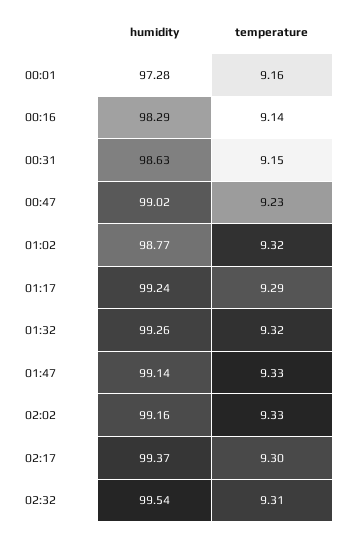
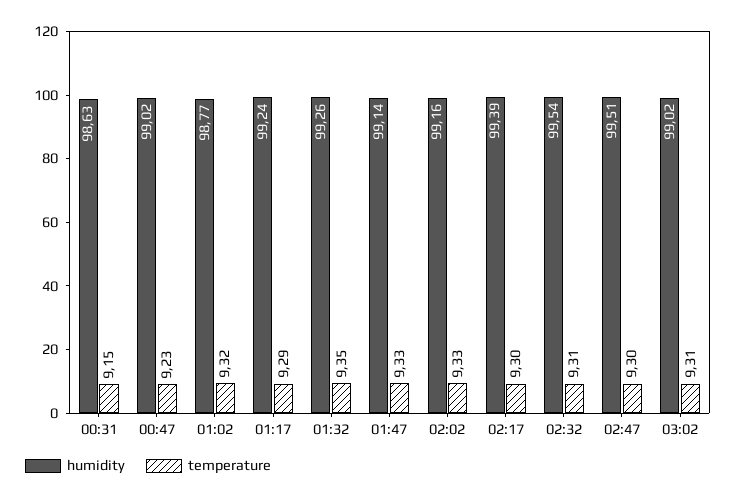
humidity, 00:01: 97.28 -> none
temperature, 00:01: 9.16 -> none
humidity, 00:16: 98.29 -> none
temperature, 00:16: 9.14 -> none
temperature, 01:32: 9.32 -> 9.35
humidity, 02:17: 99.37 -> 99.39
humidity, 02:47: none -> 99.51
temperature, 02:47: none -> 9.3
humidity, 03:02: none -> 99.02
temperature, 03:02: none -> 9.31

